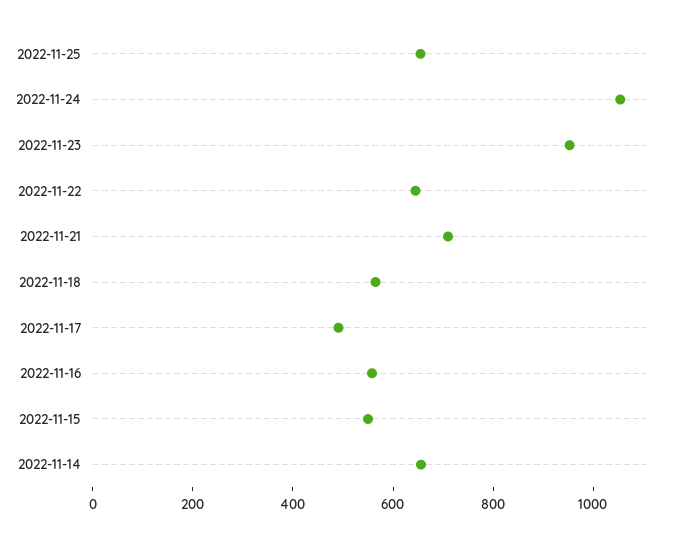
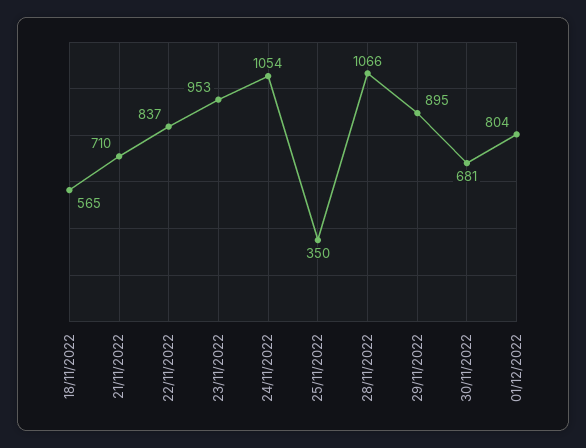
2022-11-25: 650 -> 350
2022-11-22: 650 -> 837
2022-11-17: 500 -> none
2022-11-16: 550 -> none
2022-11-15: 550 -> none
2022-11-14: 650 -> none
28/11/2022: none -> 1066
29/11/2022: none -> 895
30/11/2022: none -> 681
01/12/2022: none -> 804

